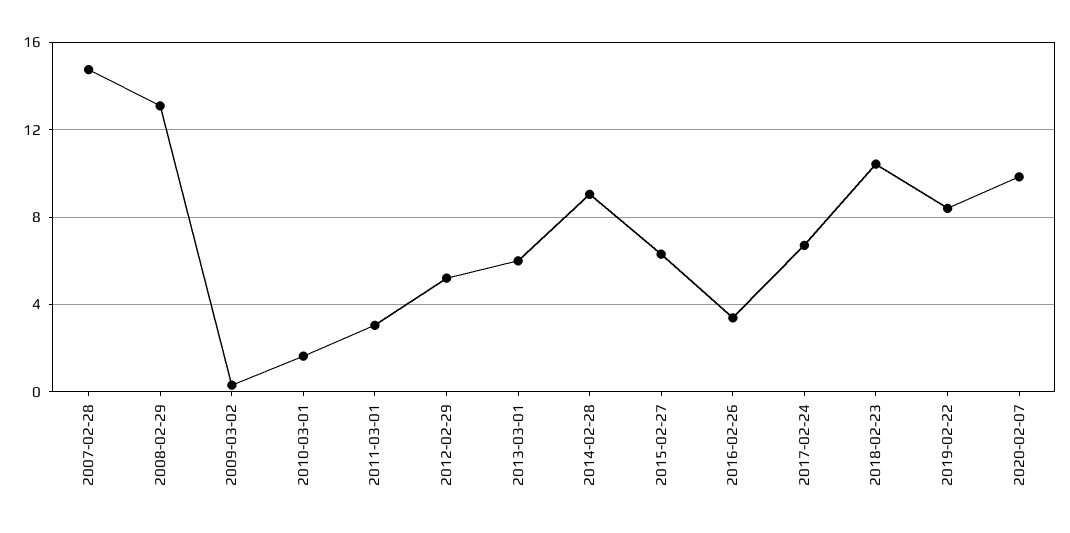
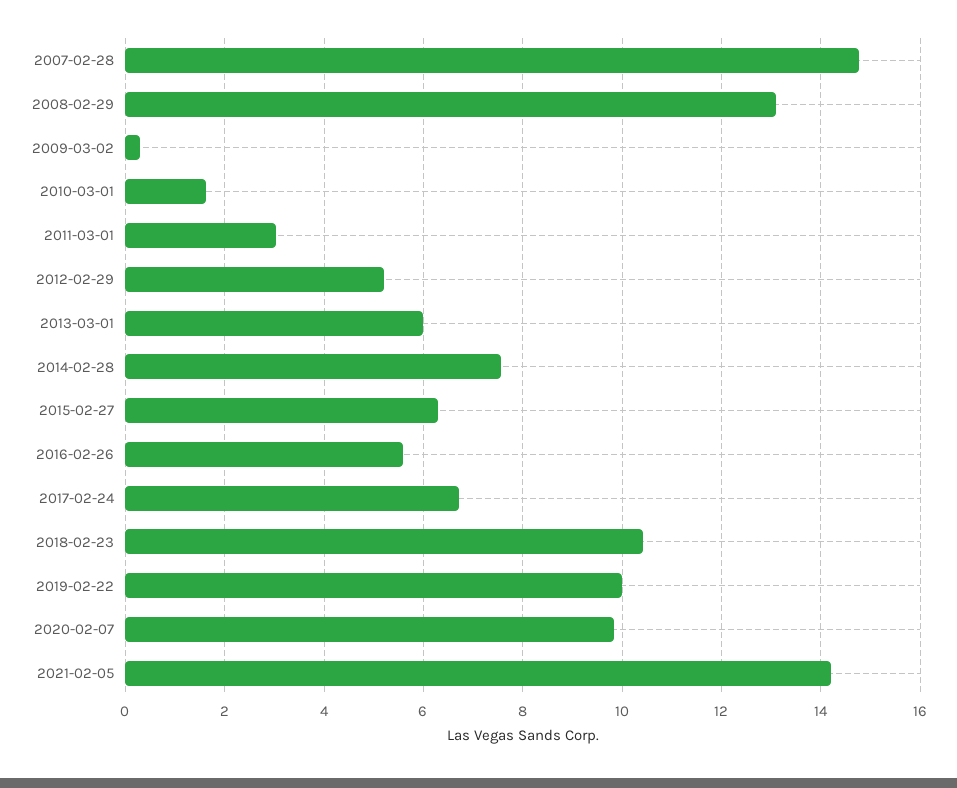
2014-02-28: 9 -> 7.6
2016-02-26: 3.5 -> 5.6
2019-02-22: 8.5 -> 10
2021-02-05: none -> 14.2

